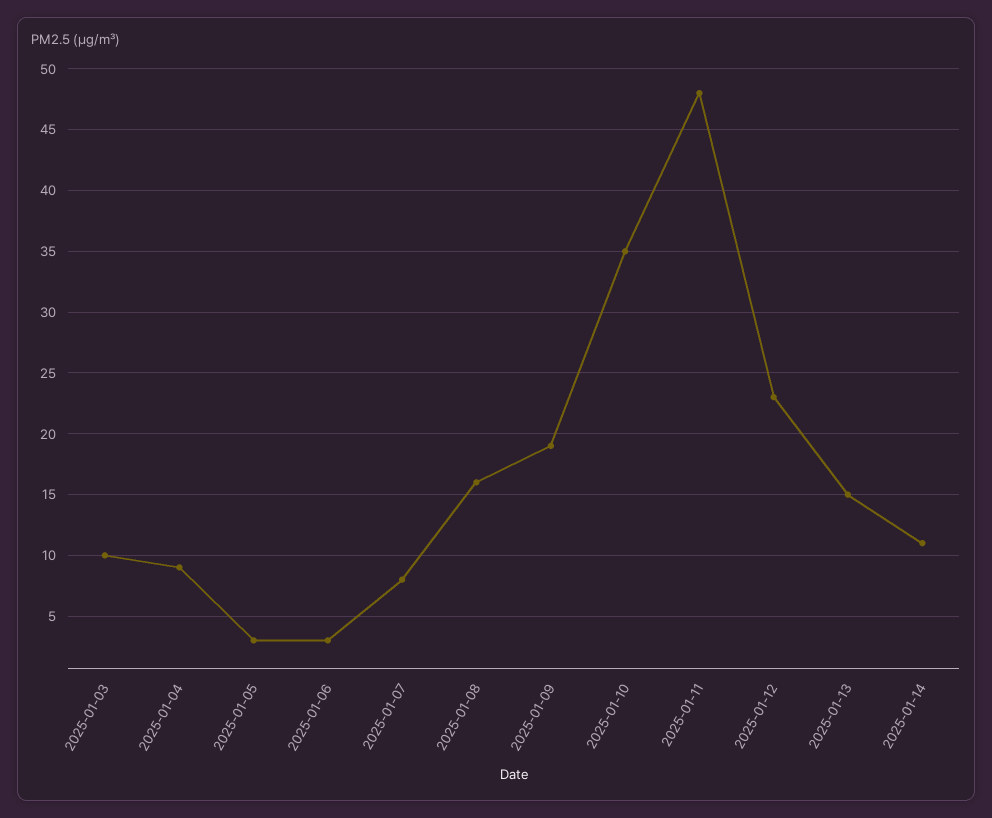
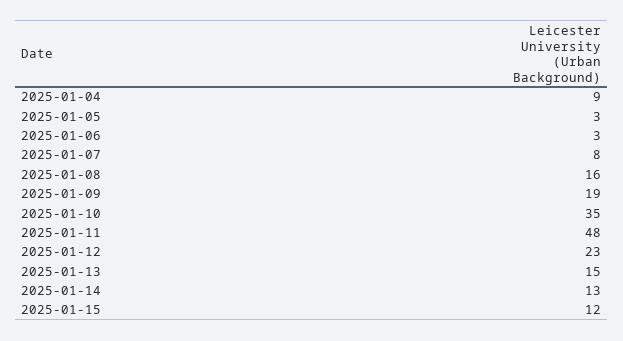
2025-01-03: 10 -> none
2025-01-14: 11 -> 13
2025-01-15: none -> 12

